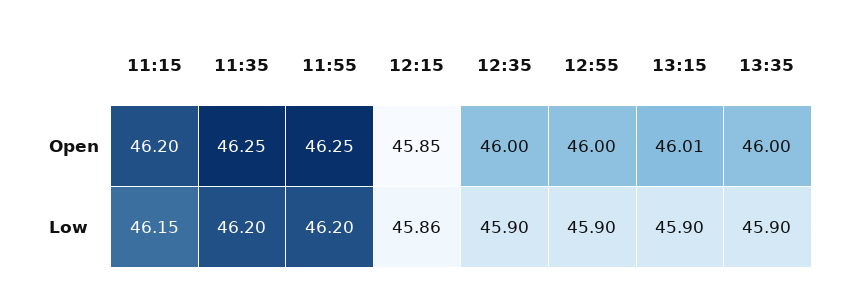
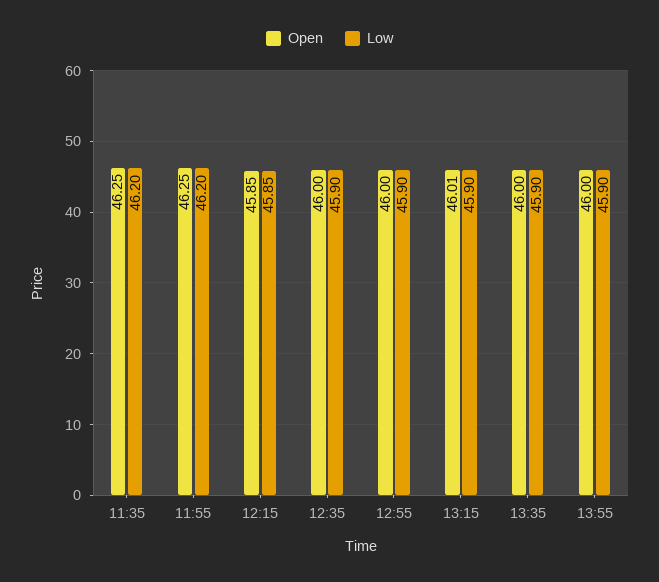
Open, 11:15: 46.2 -> none
Low, 11:15: 46.15 -> none
Low, 12:15: 45.86 -> 45.85
Open, 13:55: none -> 46
Low, 13:55: none -> 45.9

